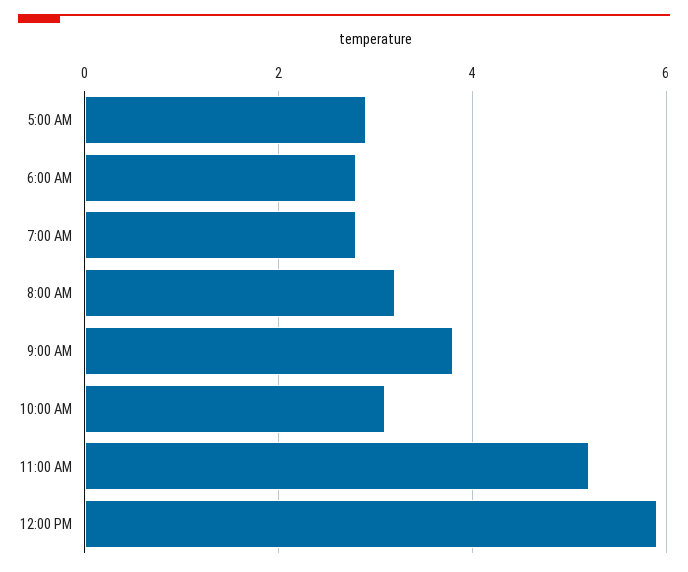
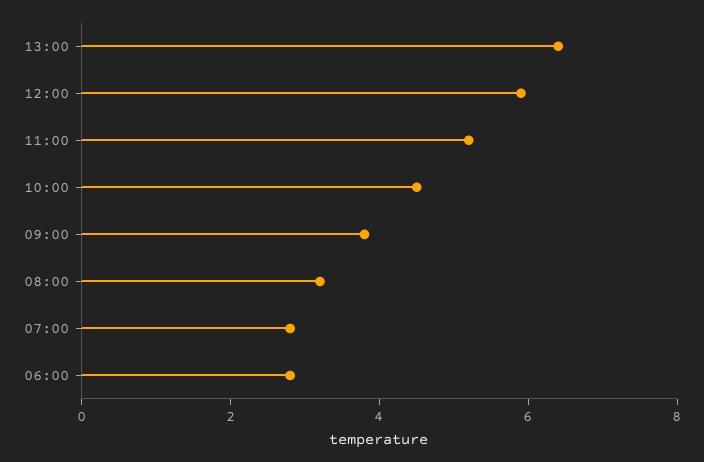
5:00 AM: 3 -> none
10:00 AM: 3 -> 4.5
13:00: none -> 6.5

